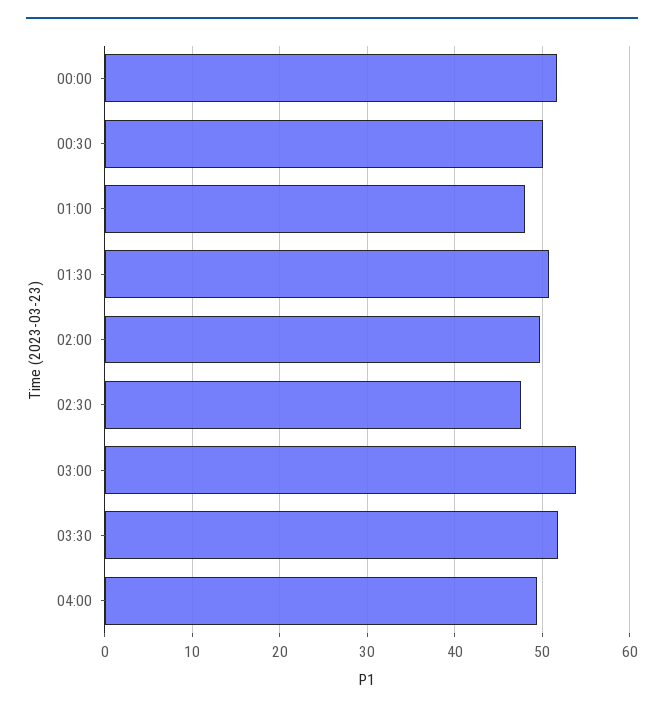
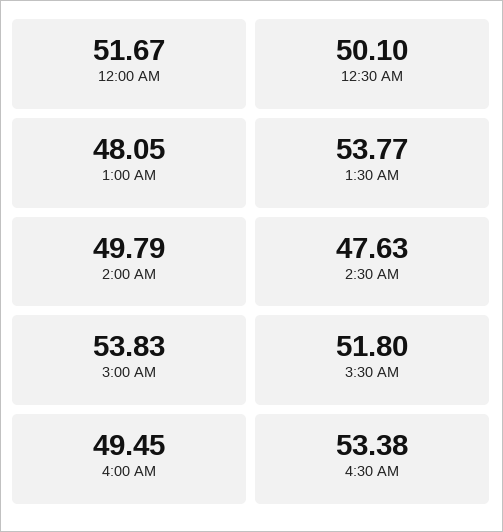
01:30: 51 -> 53.77
4:30 AM: none -> 53.38

